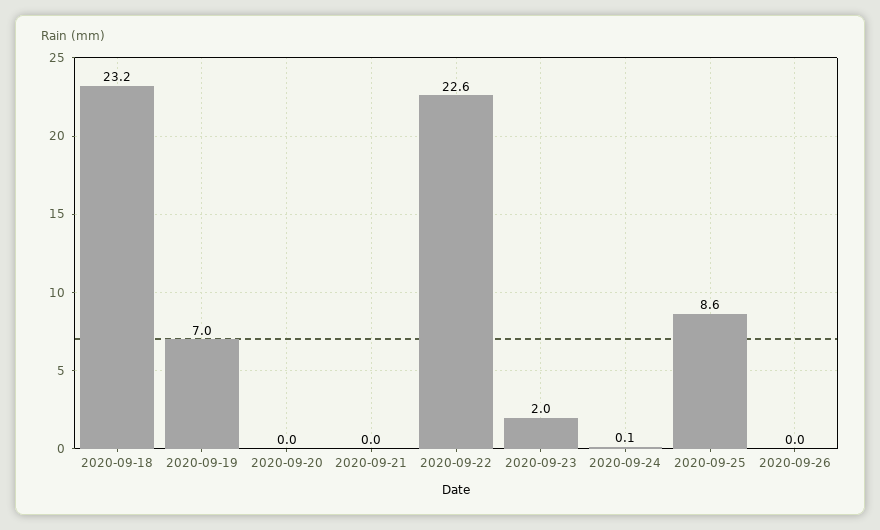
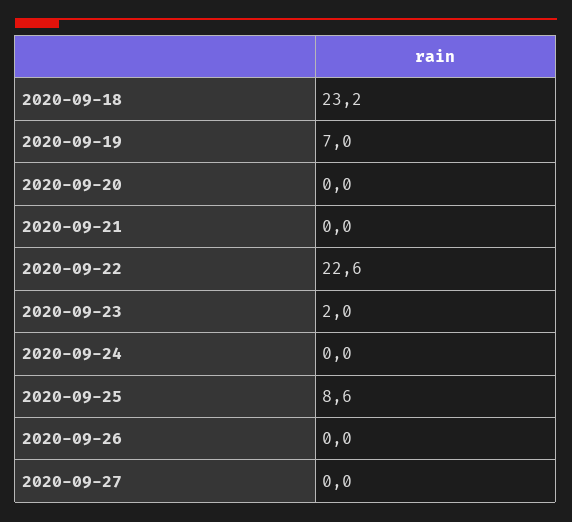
2020-09-24: 0.1 -> 0
2020-09-27: none -> 0

